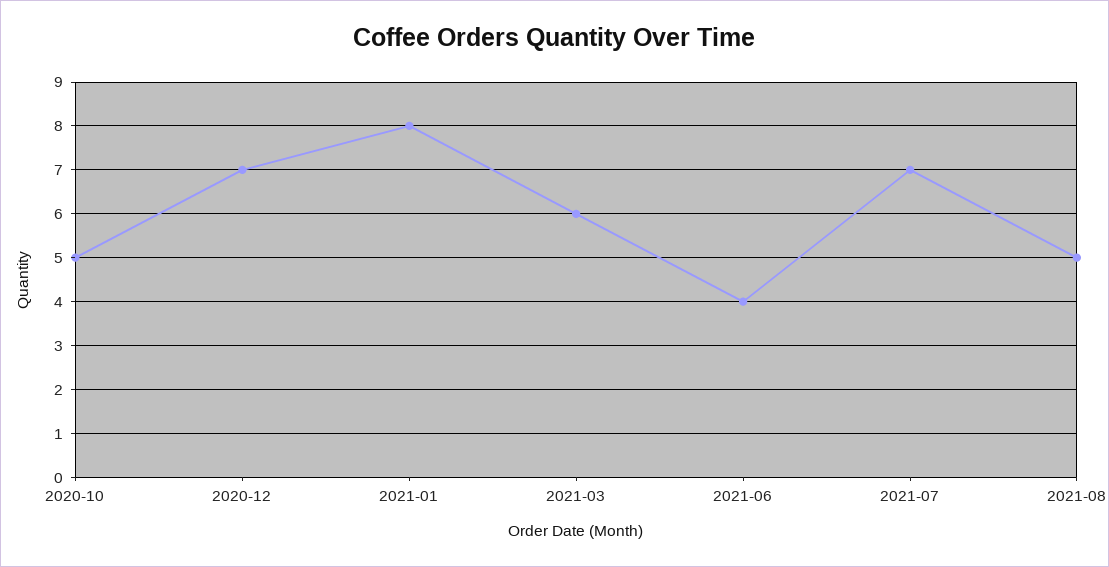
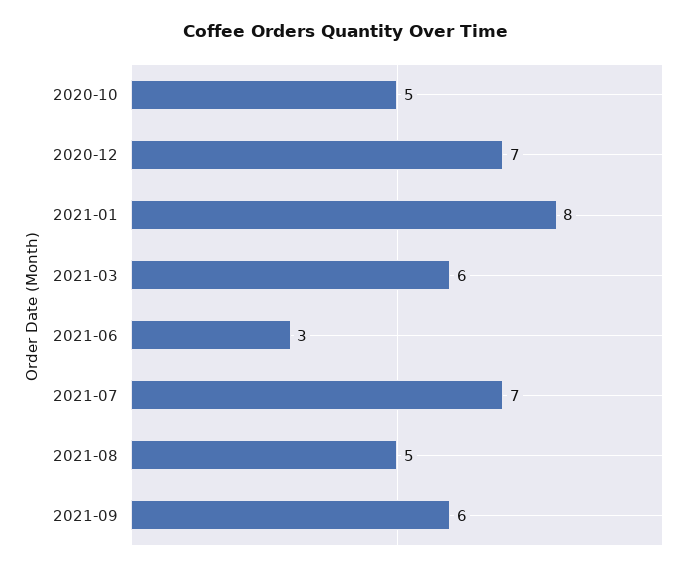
2021-06: 4 -> 3
2021-09: none -> 6

